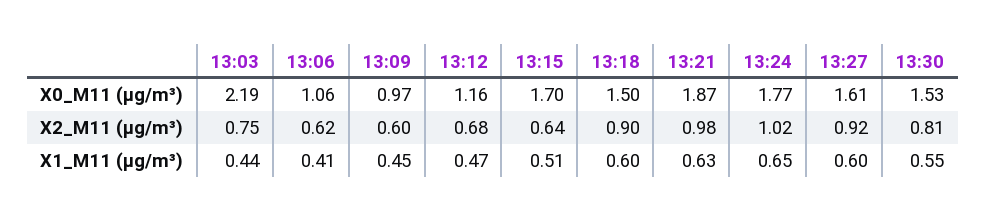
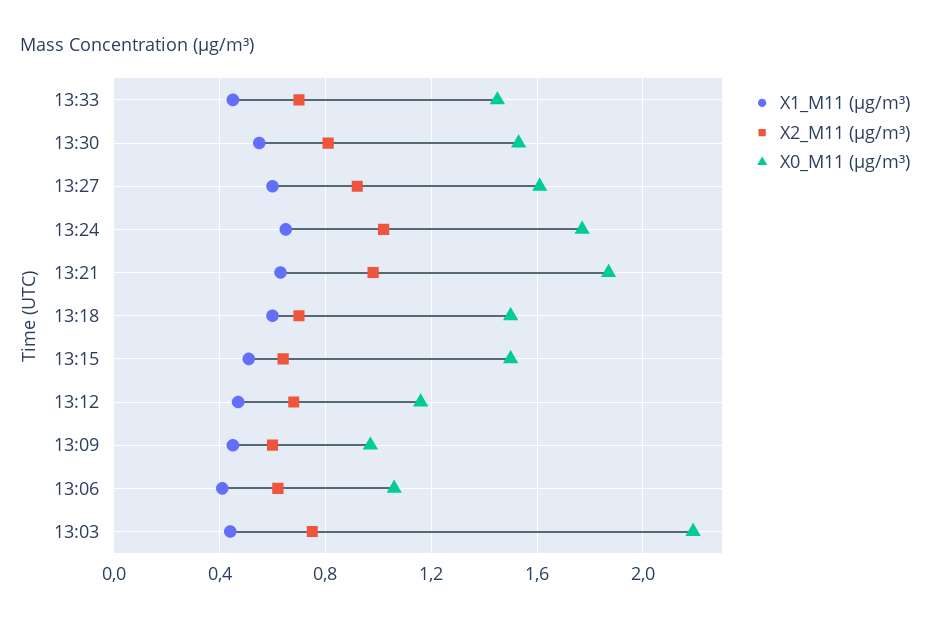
X0_M11 (μg/m³), 13:15: 1.7 -> 1.5
X2_M11 (μg/m³), 13:18: 0.9 -> 0.7
X1_M11 (μg/m³), 13:33: none -> 0.45
X2_M11 (μg/m³), 13:33: none -> 0.7
X0_M11 (μg/m³), 13:33: none -> 1.45

